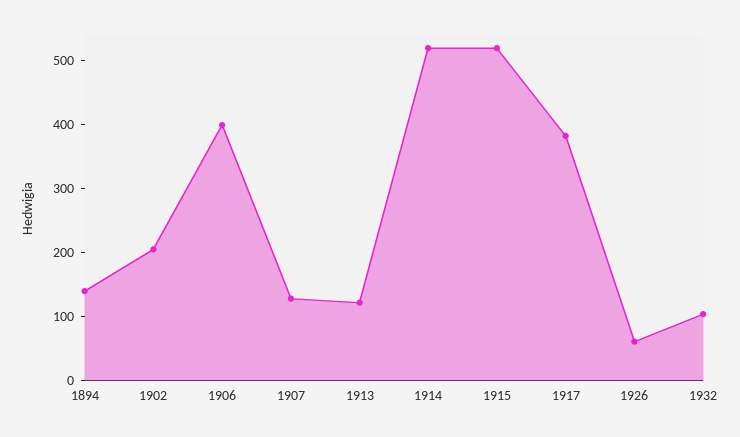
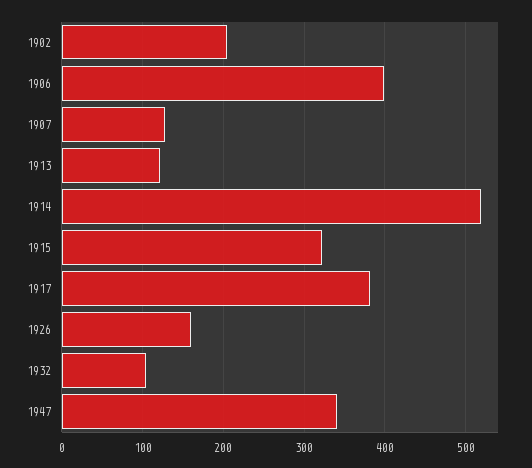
1894: 140 -> none
1915: 520 -> 320
1926: 60 -> 160
1947: none -> 340

